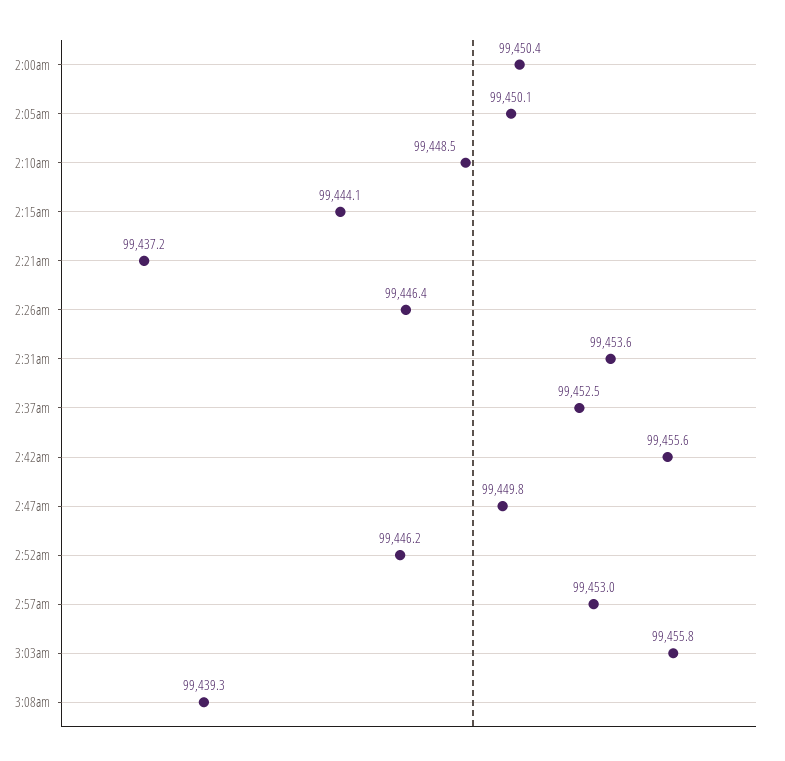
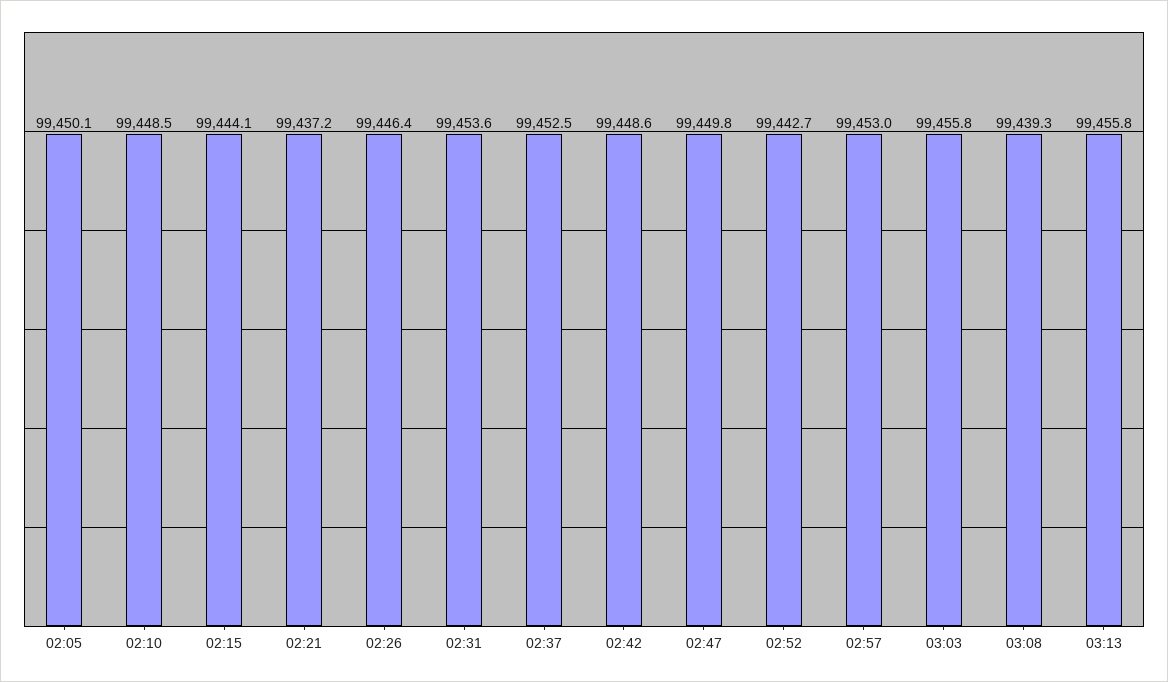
2:00am: 99450.4 -> none
2:42am: 99455.6 -> 99448.6
2:52am: 99446.2 -> 99442.7
03:13: none -> 99455.8

